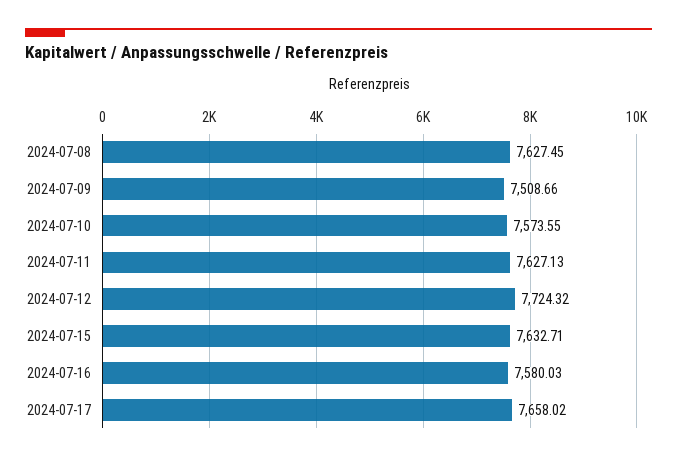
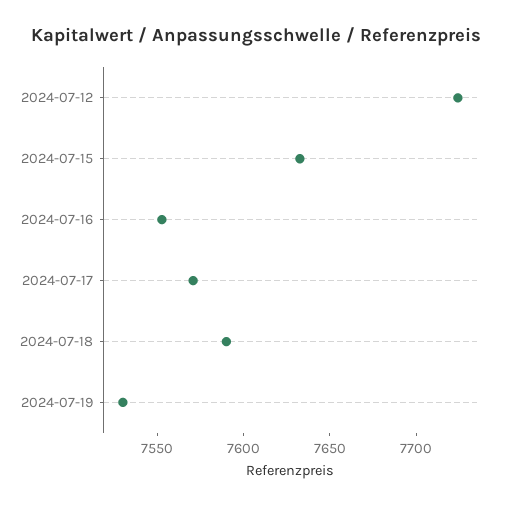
2024-07-08: 7627.45 -> none
2024-07-09: 7508.66 -> none
2024-07-10: 7573.55 -> none
2024-07-11: 7627.13 -> none
2024-07-16: 7580.03 -> 7550
2024-07-17: 7658.02 -> 7570
2024-07-18: none -> 7590
2024-07-19: none -> 7530

